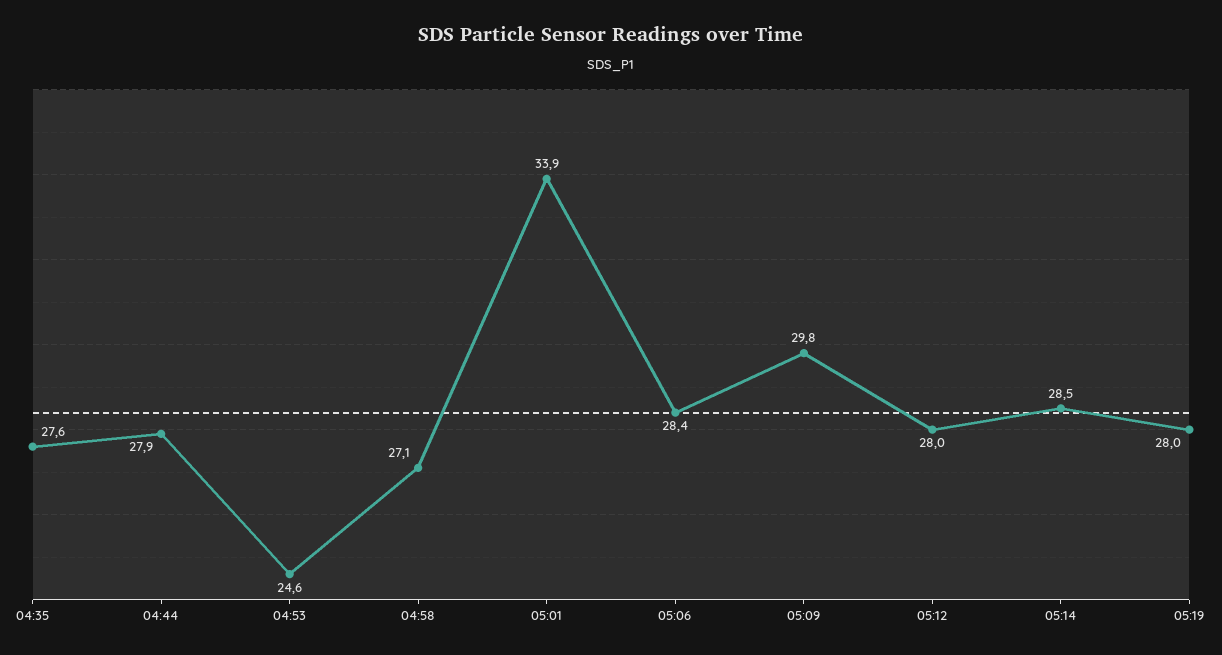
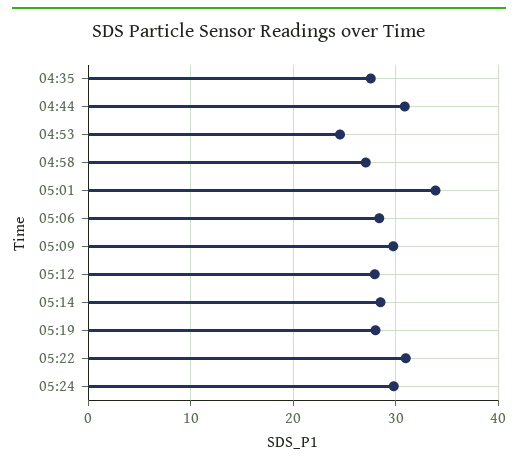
04:44: 27.9 -> 31
05:22: none -> 31
05:24: none -> 30

